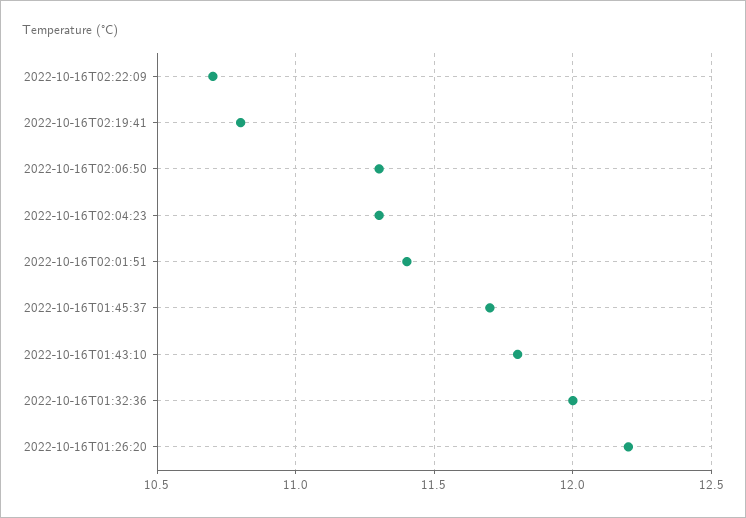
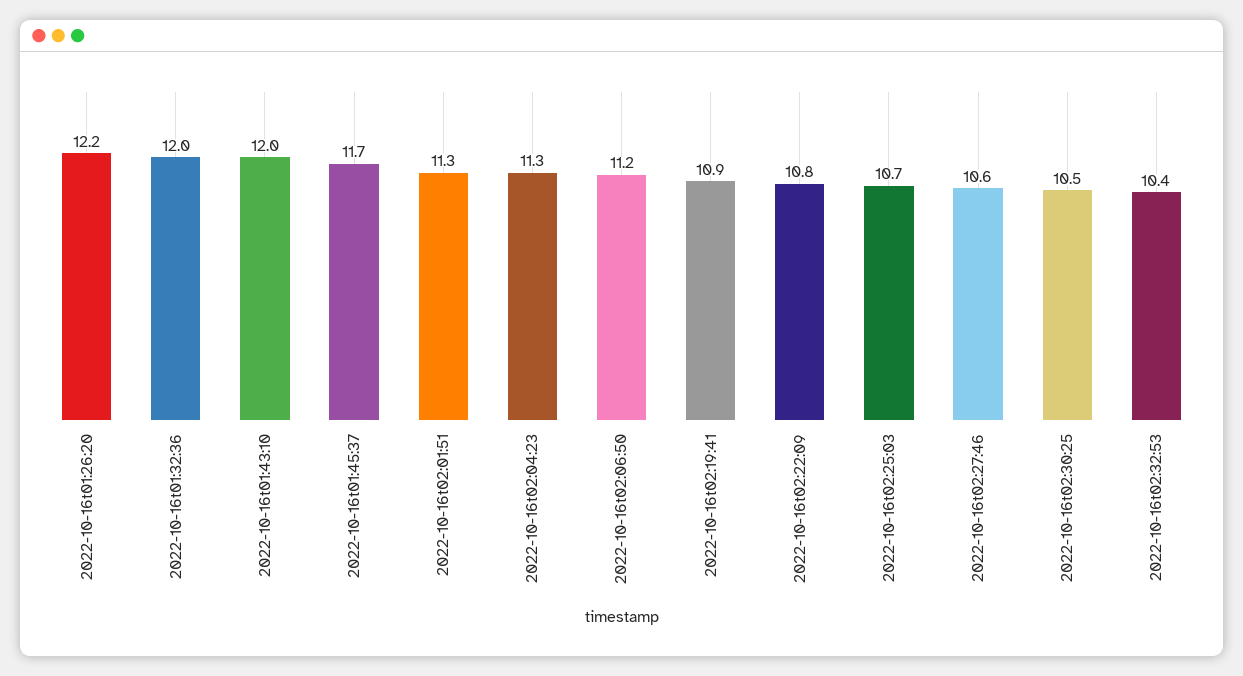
2022-10-16T02:22:09: 10.7 -> 10.8
2022-10-16T02:19:41: 10.8 -> 10.9
2022-10-16T02:06:50: 11.3 -> 11.2
2022-10-16T02:01:51: 11.4 -> 11.3
2022-10-16T01:43:10: 11.8 -> 12
2022-10-16t02:25:03: none -> 10.7
2022-10-16t02:27:46: none -> 10.6
2022-10-16t02:30:25: none -> 10.5
2022-10-16t02:32:53: none -> 10.4

